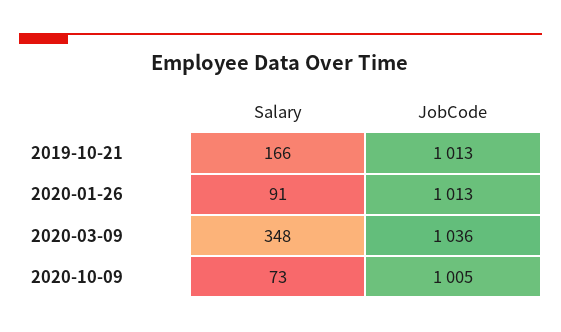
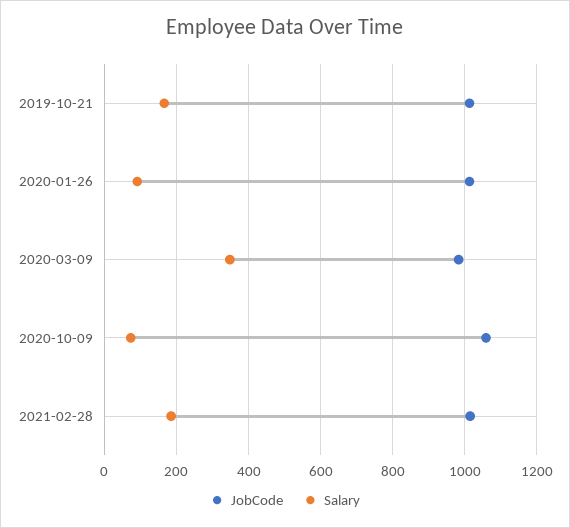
JobCode, 2020-03-09: 1036 -> 980
JobCode, 2020-10-09: 1005 -> 1060
JobCode, 2021-02-28: none -> 1020
Salary, 2021-02-28: none -> 180

